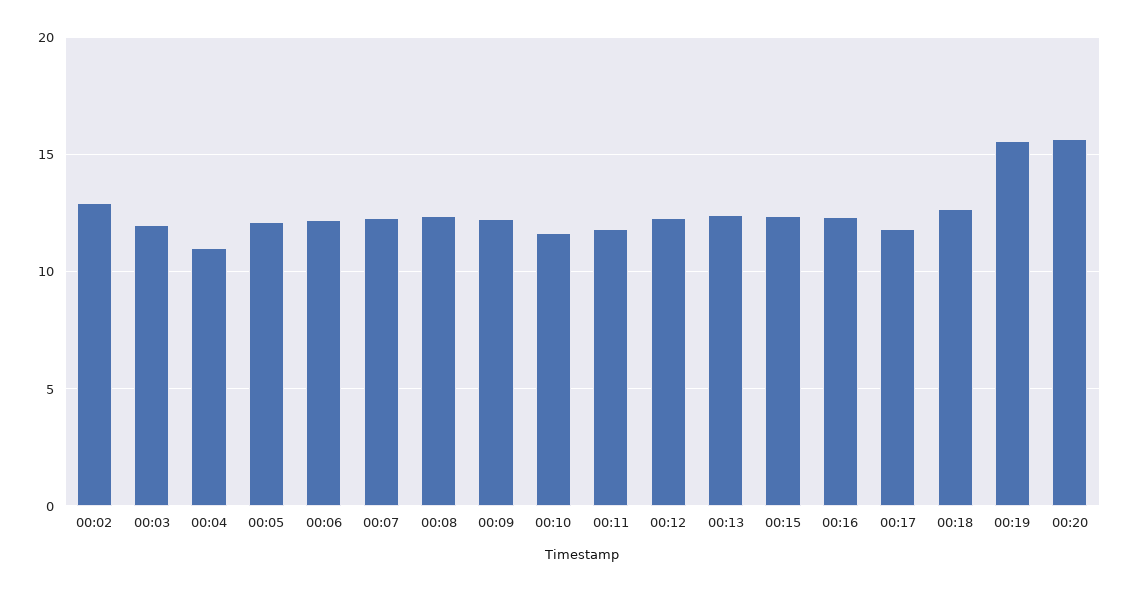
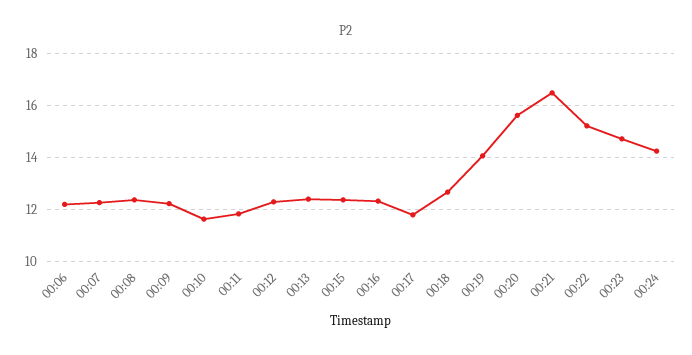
00:02: 13 -> none
00:03: 12 -> none
00:04: 11 -> none
00:05: 12 -> none
00:19: 15.5 -> 14
00:21: none -> 16.5
00:22: none -> 15.25
00:23: none -> 14.75
00:24: none -> 14.25

